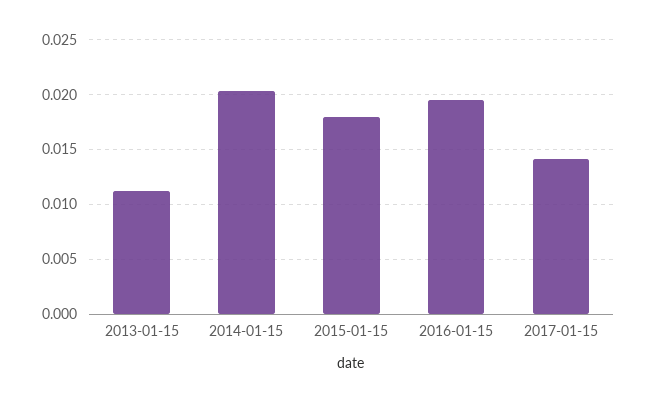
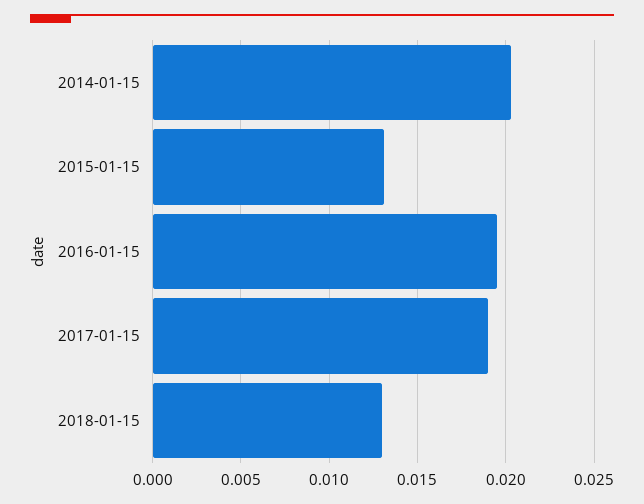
2013-01-15: 0.011 -> none
2015-01-15: 0.018 -> 0.013
2017-01-15: 0.014 -> 0.019
2018-01-15: none -> 0.013

